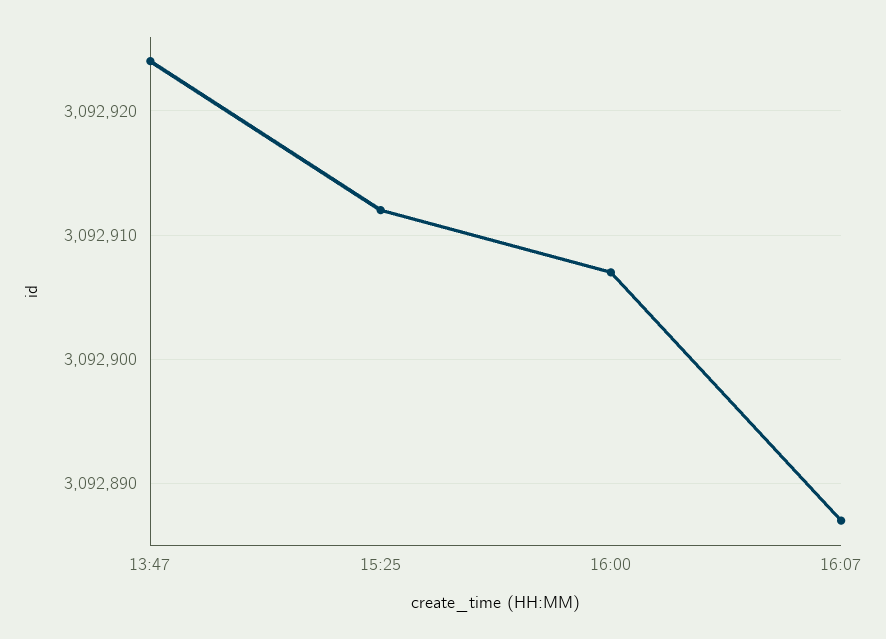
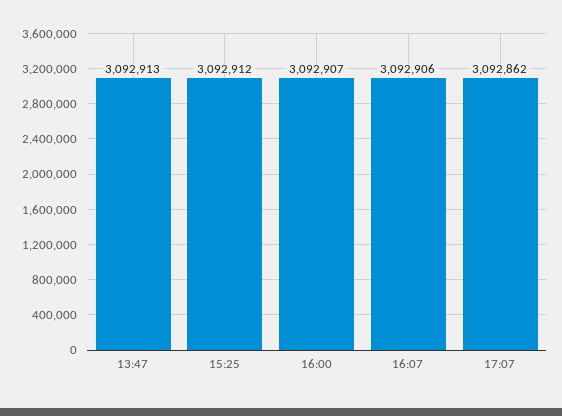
13:47: 3092924 -> 3092913
16:07: 3092887 -> 3092906
17:07: none -> 3092862

